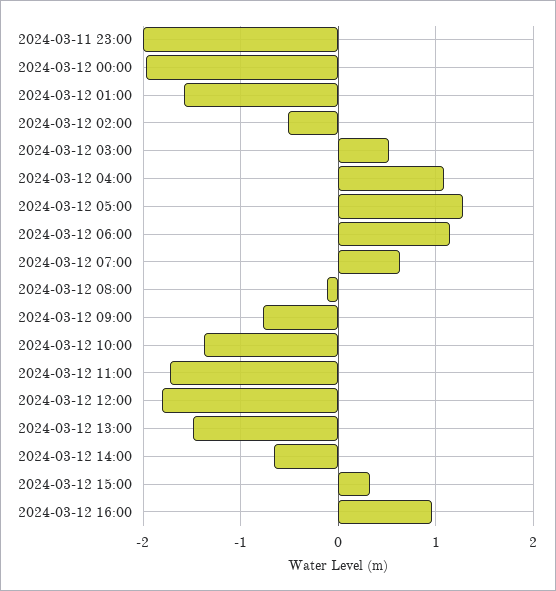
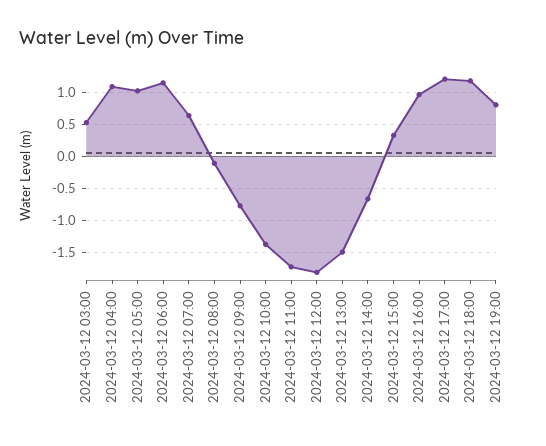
2024-03-11 23:00: -2 -> none
2024-03-12 00:00: -2 -> none
2024-03-12 01:00: -1.6 -> none
2024-03-12 02:00: -0.5 -> none
2024-03-12 05:00: 1.3 -> 1
2024-03-12 17:00: none -> 1.2
2024-03-12 18:00: none -> 1.2
2024-03-12 19:00: none -> 0.8

